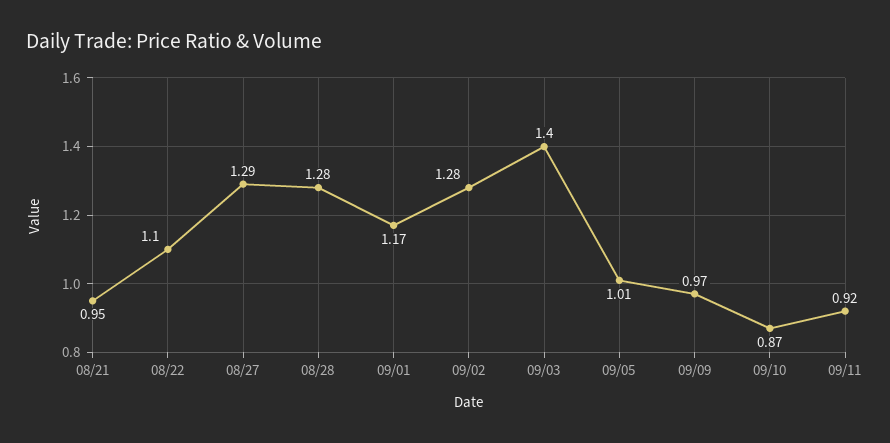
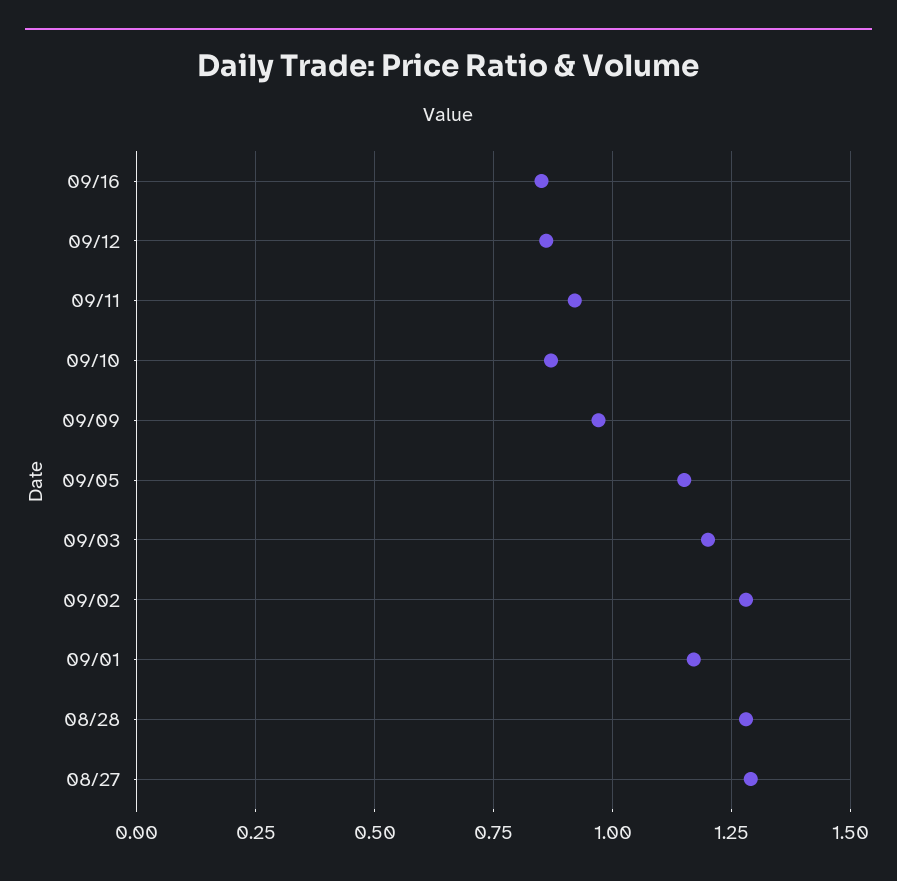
08/21: 0.95 -> none
08/22: 1.1 -> none
09/03: 1.4 -> 1.2
09/05: 1.01 -> 1.15
09/16: none -> 0.85
09/12: none -> 0.85

